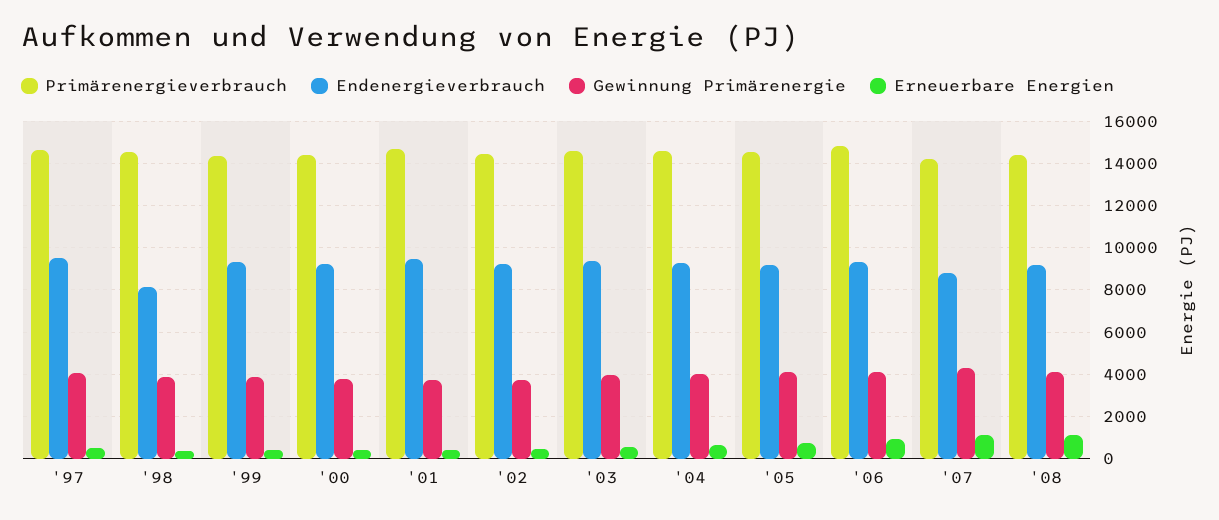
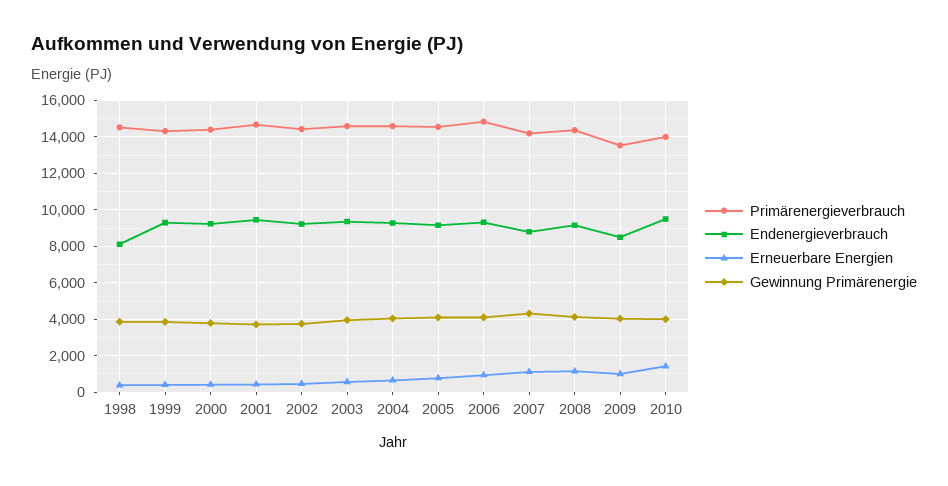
Primärenergieverbrauch, '97: 14500 -> none
Endenergieverbrauch, '97: 9500 -> none
Gewinnung Primärenergie, '97: 4000 -> none
Erneuerbare Energien, '97: 500 -> none
Primärenergieverbrauch, 2009: none -> 13500
Endenergieverbrauch, 2009: none -> 8500
Erneuerbare Energien, 2009: none -> 1000
Gewinnung Primärenergie, 2009: none -> 4000
Primärenergieverbrauch, 2010: none -> 14000
Endenergieverbrauch, 2010: none -> 9500
Erneuerbare Energien, 2010: none -> 1500
Gewinnung Primärenergie, 2010: none -> 4000

